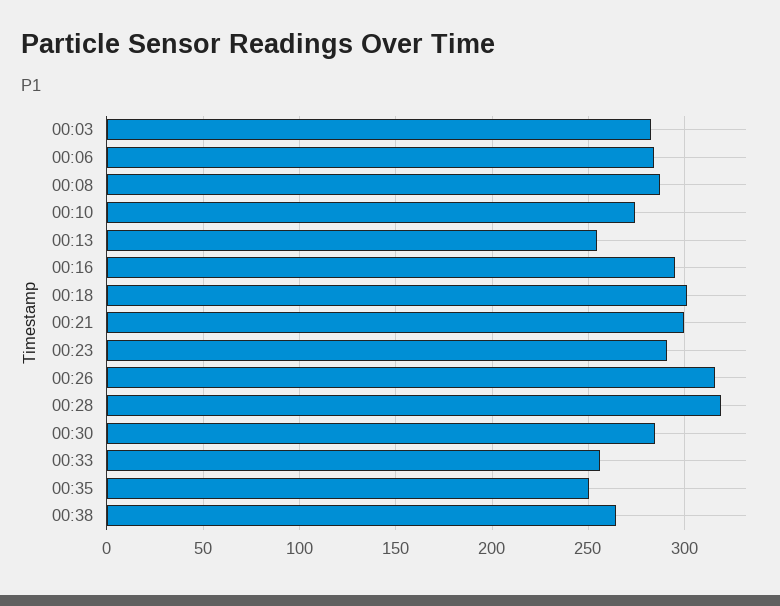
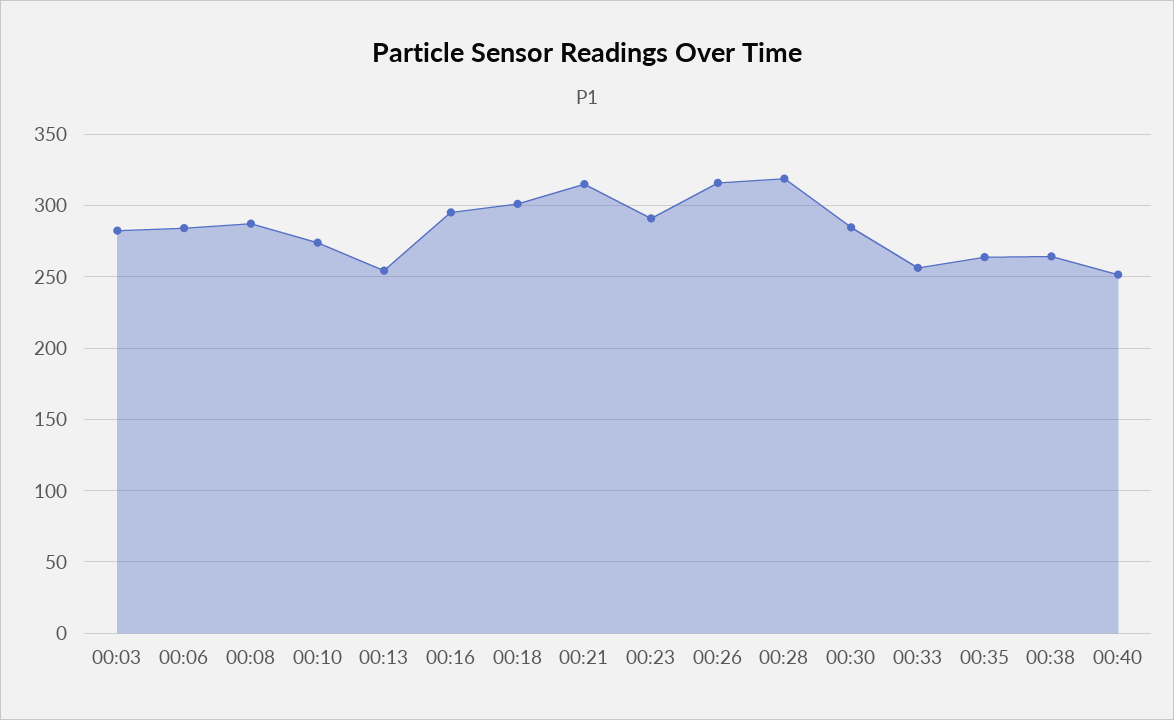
00:21: 300 -> 315
00:35: 250 -> 265
00:40: none -> 250

